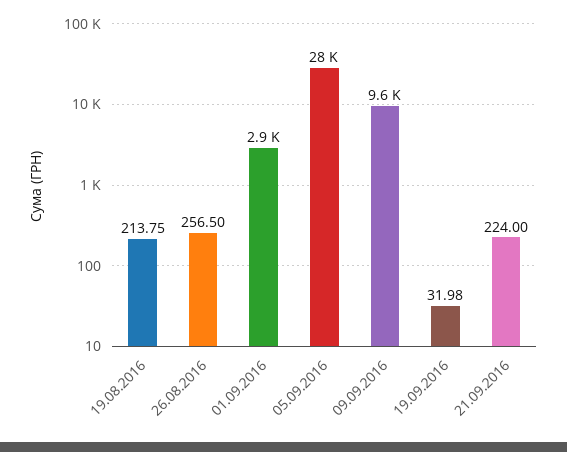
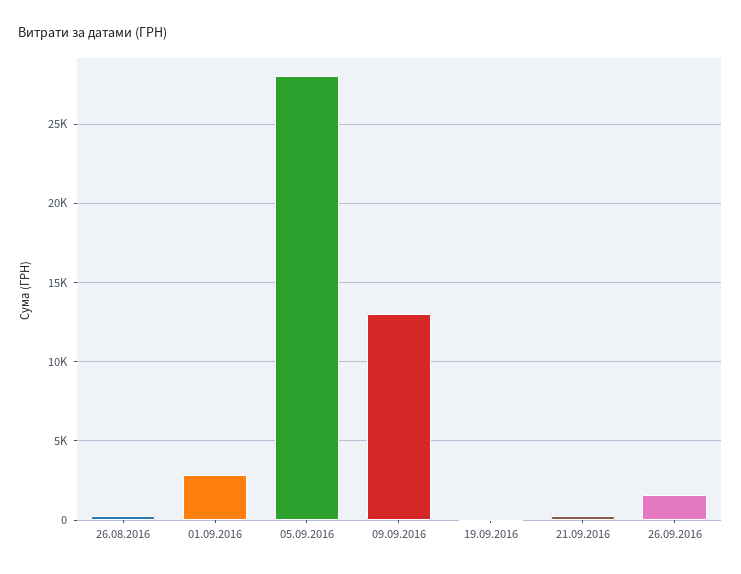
19.08.2016: 213.75 -> none
09.09.2016: 9600 -> 13000
26.09.2016: none -> 1500

